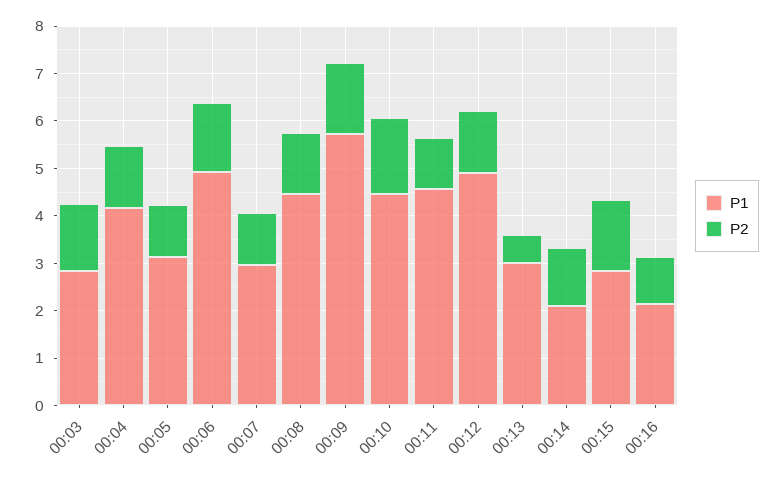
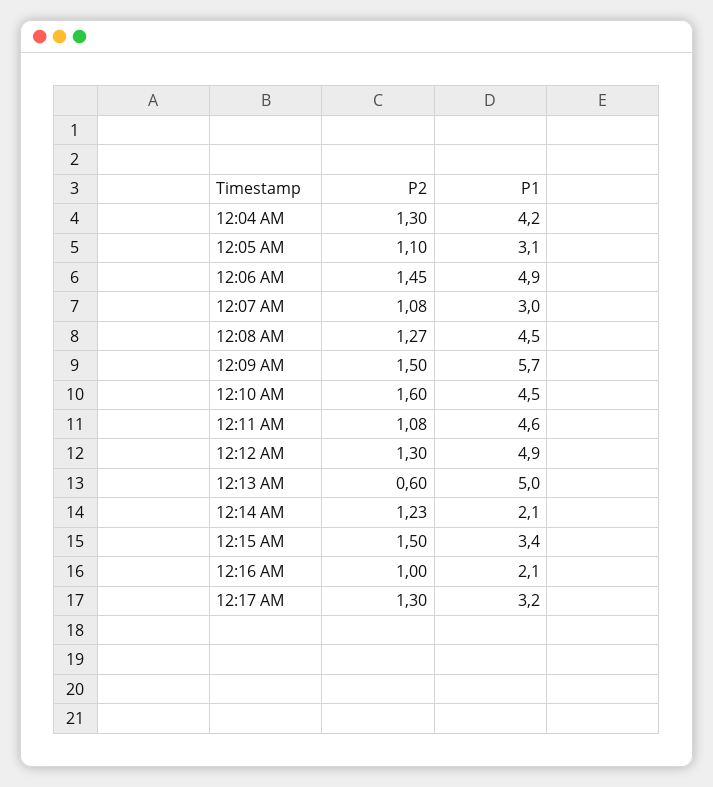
P1, 00:03: 2.8 -> none
P2, 00:03: 1.4 -> none
P1, 00:13: 3 -> 5
P1, 00:15: 2.8 -> 3.4
P2, 12:17 AM: none -> 1.3
P1, 12:17 AM: none -> 3.2

